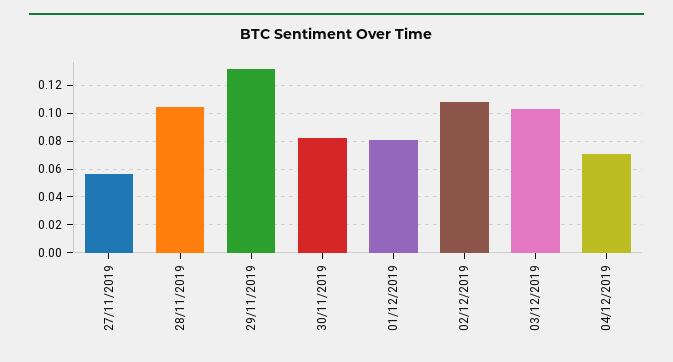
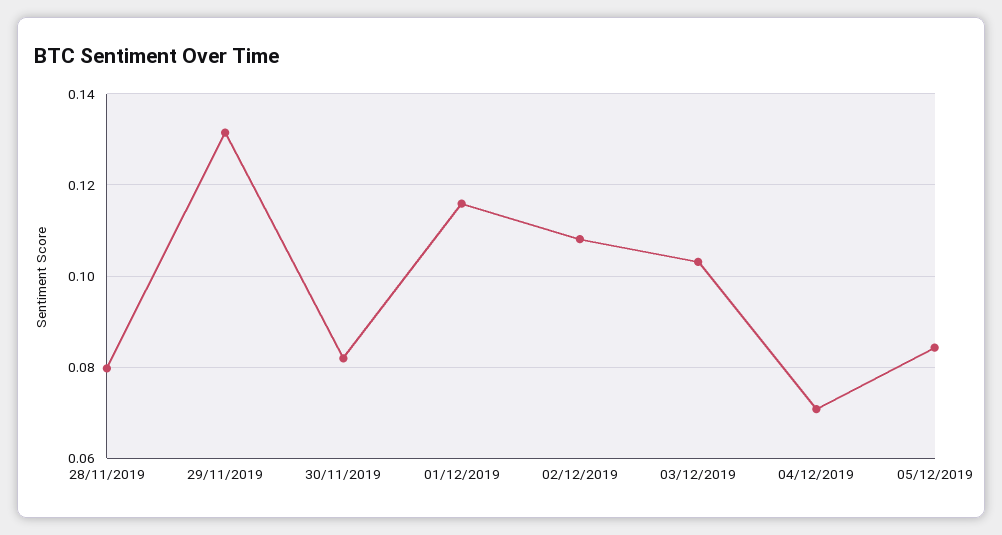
27/11/2019: 0.055 -> none
28/11/2019: 0.105 -> 0.08
01/12/2019: 0.08 -> 0.116
05/12/2019: none -> 0.084

